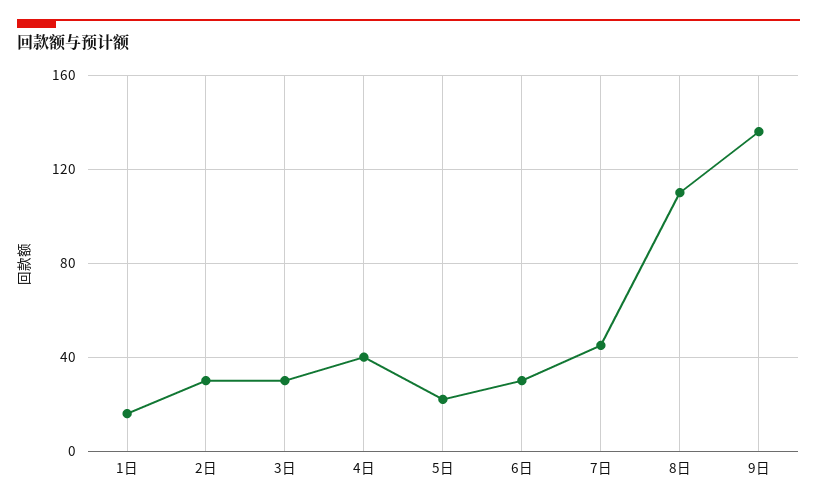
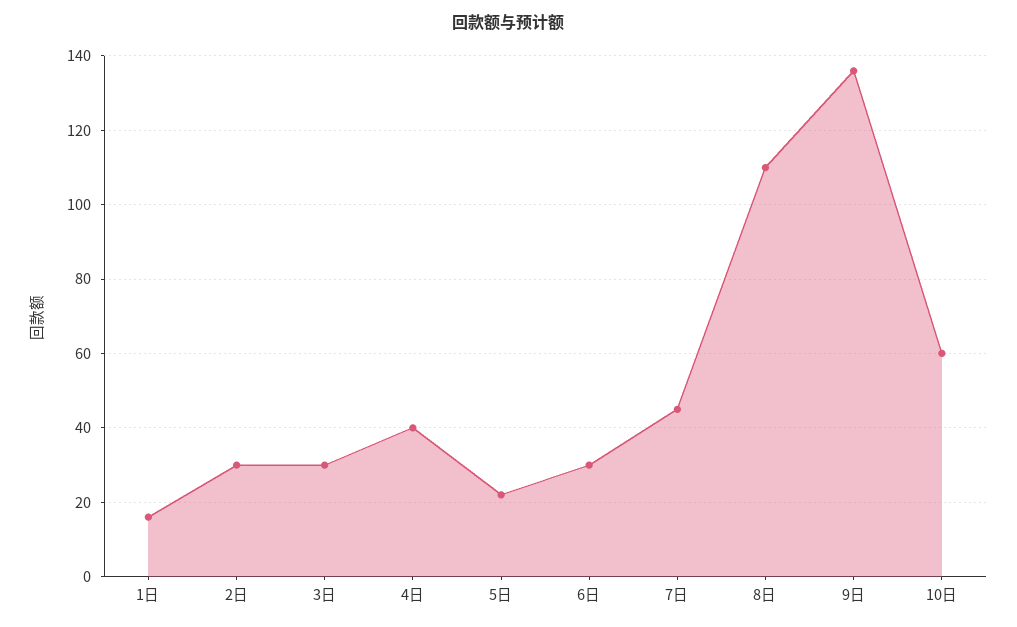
10日: none -> 60

